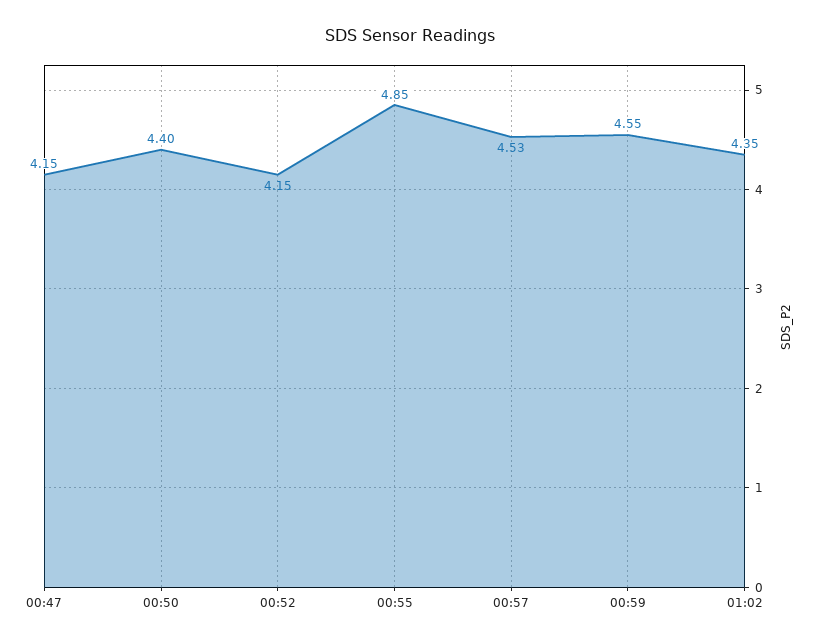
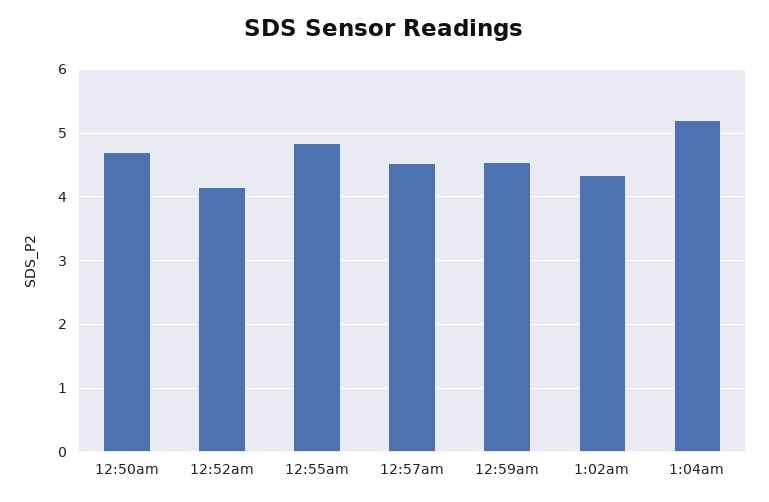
00:47: 4.15 -> none
00:50: 4.4 -> 4.7
1:04am: none -> 5.2

